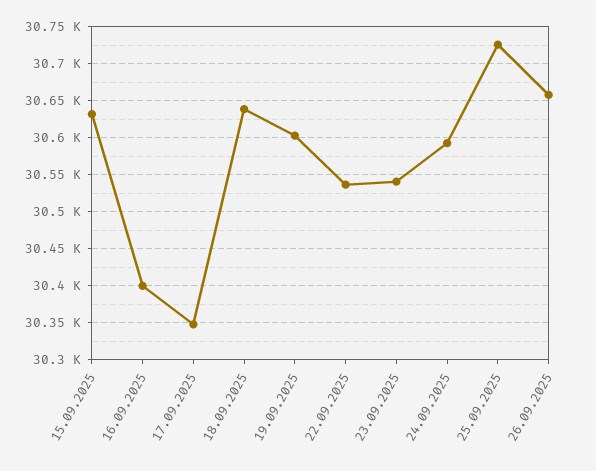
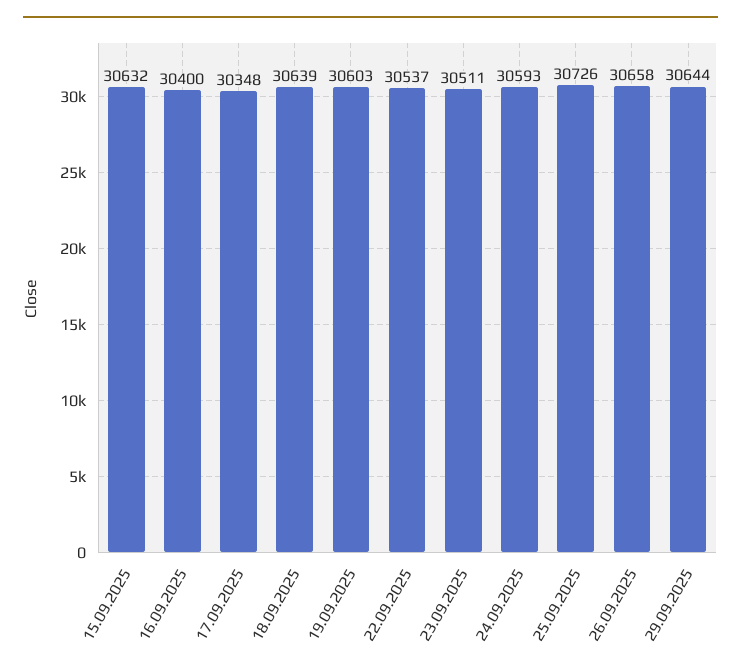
23.09.2025: 30540 -> 30511
29.09.2025: none -> 30644

